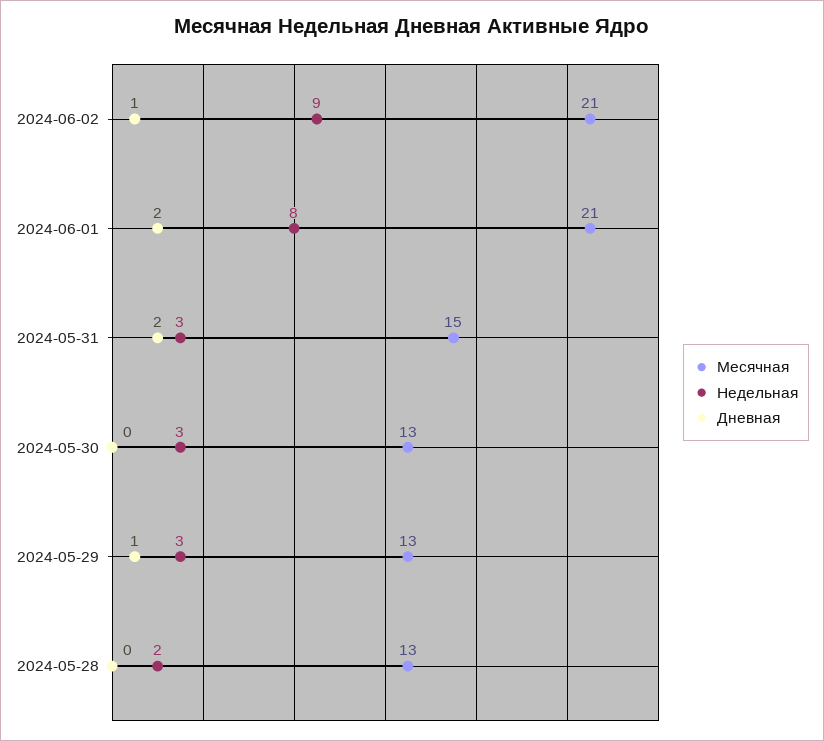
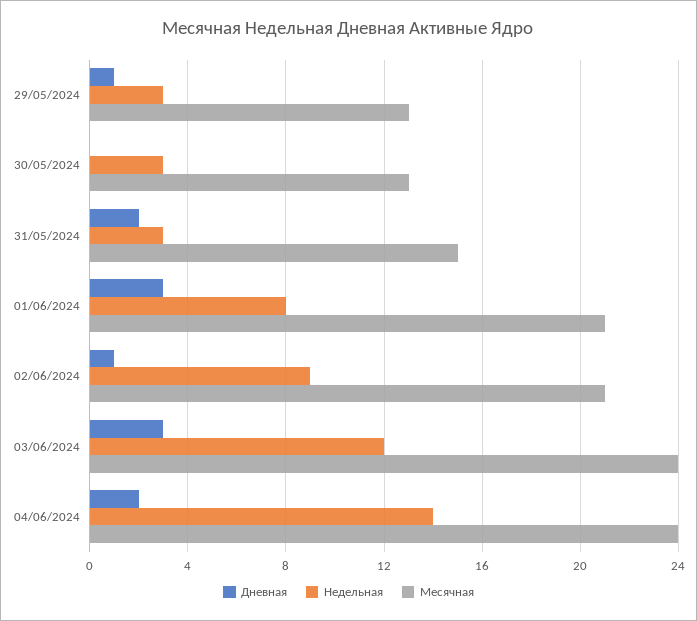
Дневная, 2024-06-01: 2 -> 3
Месячная, 2024-05-28: 13 -> none
Недельная, 2024-05-28: 2 -> none
Дневная, 2024-05-28: 0 -> none
Дневная, 03/06/2024: none -> 3
Недельная, 03/06/2024: none -> 12
Месячная, 03/06/2024: none -> 24
Дневная, 04/06/2024: none -> 2
Недельная, 04/06/2024: none -> 14
Месячная, 04/06/2024: none -> 24

